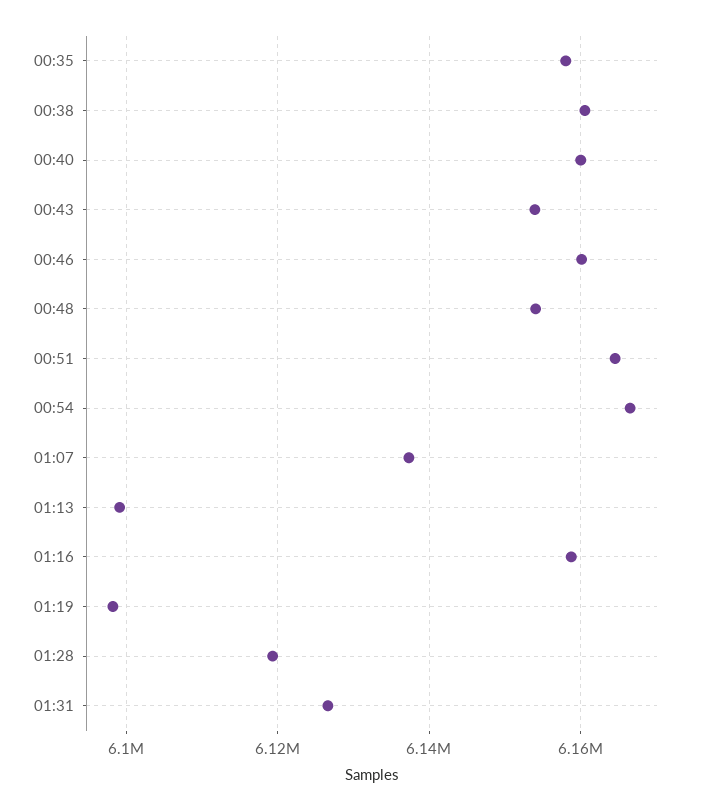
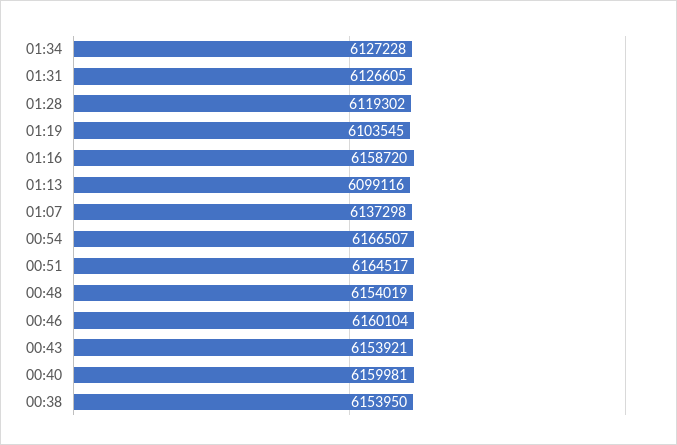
00:35: 6158000 -> none
00:38: 6160000 -> 6153950
01:19: 6098000 -> 6103545
01:34: none -> 6127228

